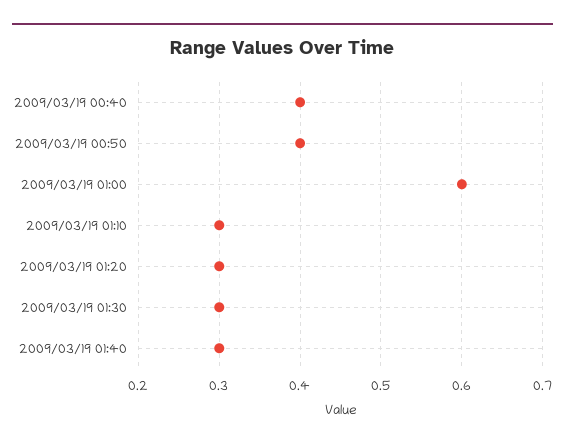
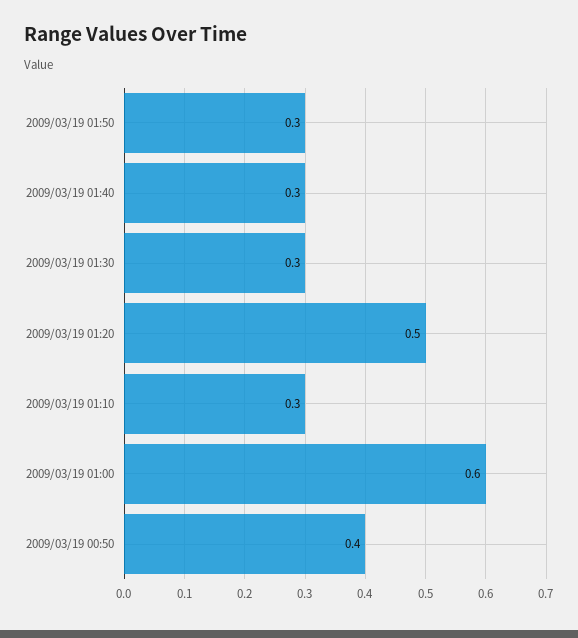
2009/03/19 00:40: 0.4 -> none
2009/03/19 01:20: 0.3 -> 0.5
2009/03/19 01:50: none -> 0.3

